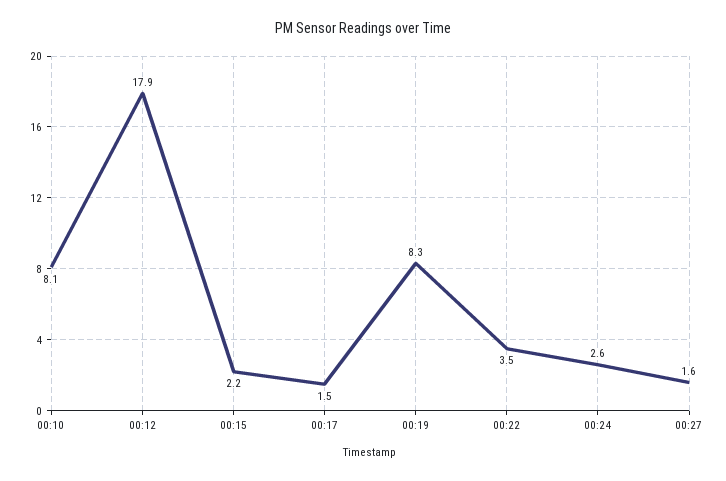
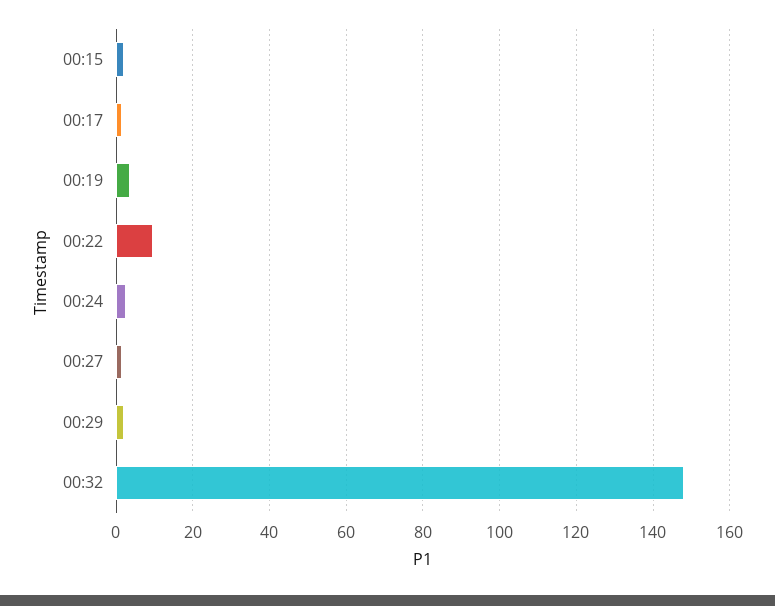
00:10: 8.1 -> none
00:12: 17.9 -> none
00:19: 8.3 -> 4
00:22: 3.5 -> 10
00:29: none -> 2
00:32: none -> 148

